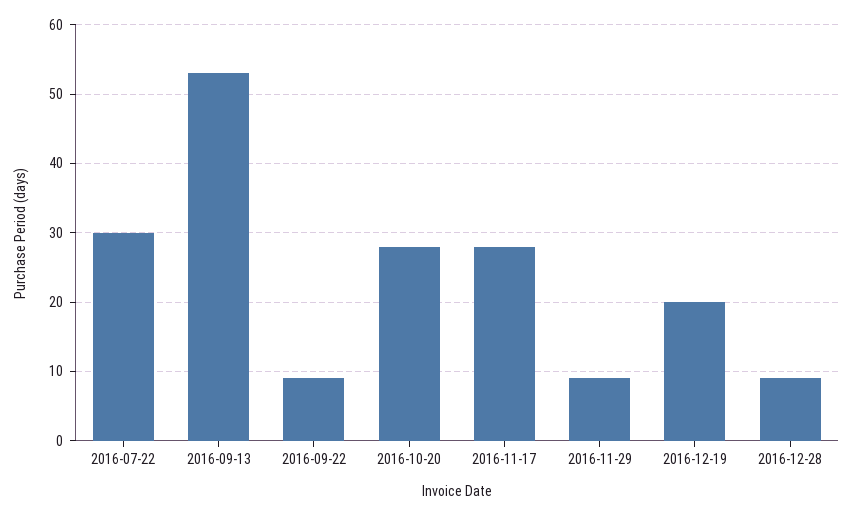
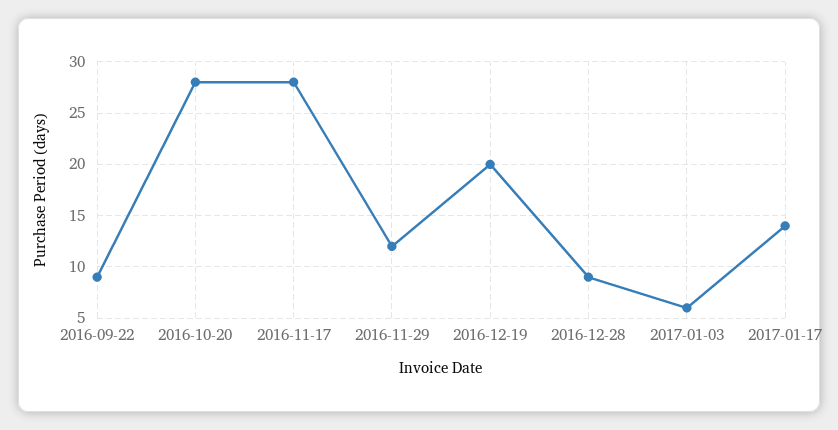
2016-07-22: 30 -> none
2016-09-13: 53 -> none
2016-11-29: 9 -> 12
2017-01-03: none -> 6
2017-01-17: none -> 14

